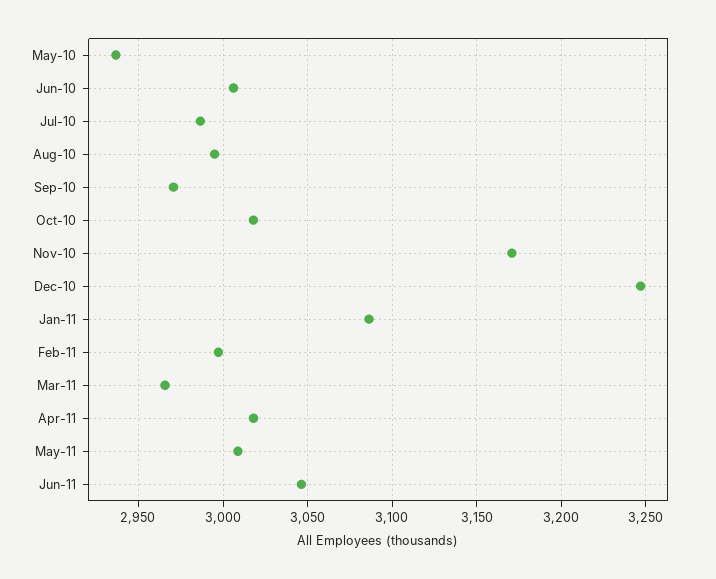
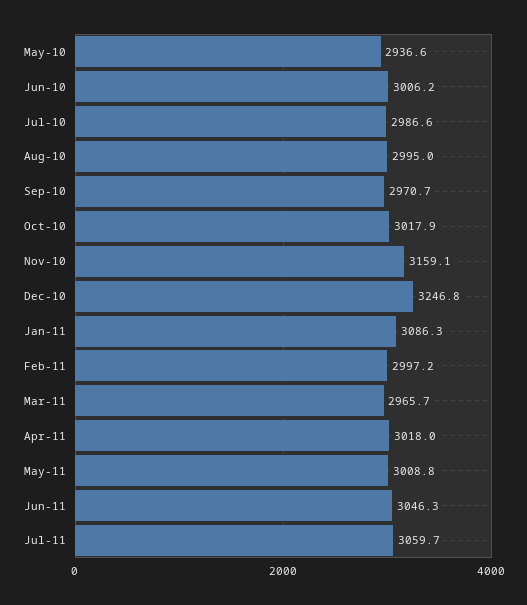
Nov-10: 3170 -> 3159.1
Jul-11: none -> 3059.7

